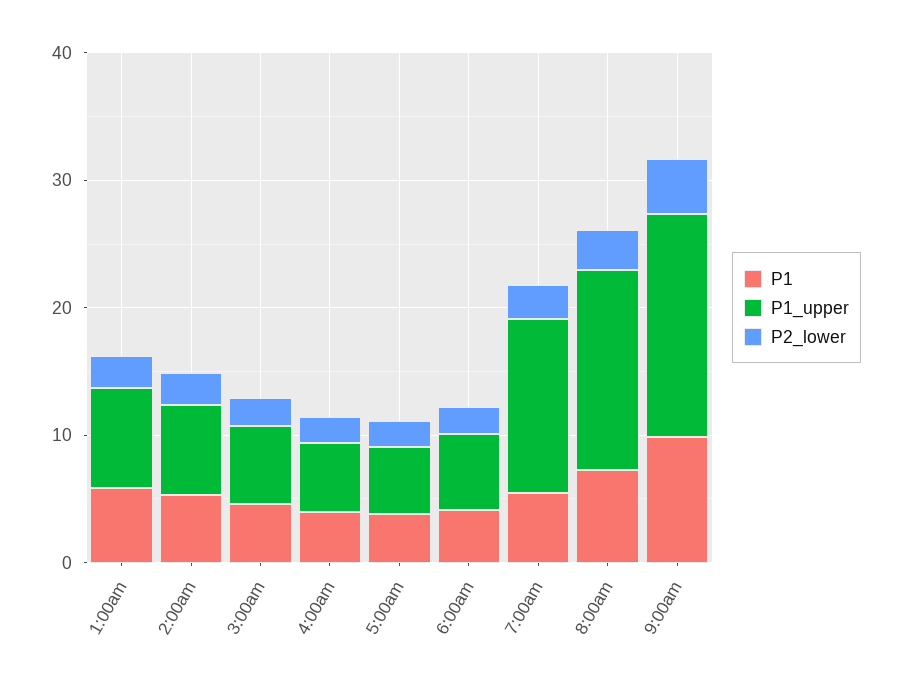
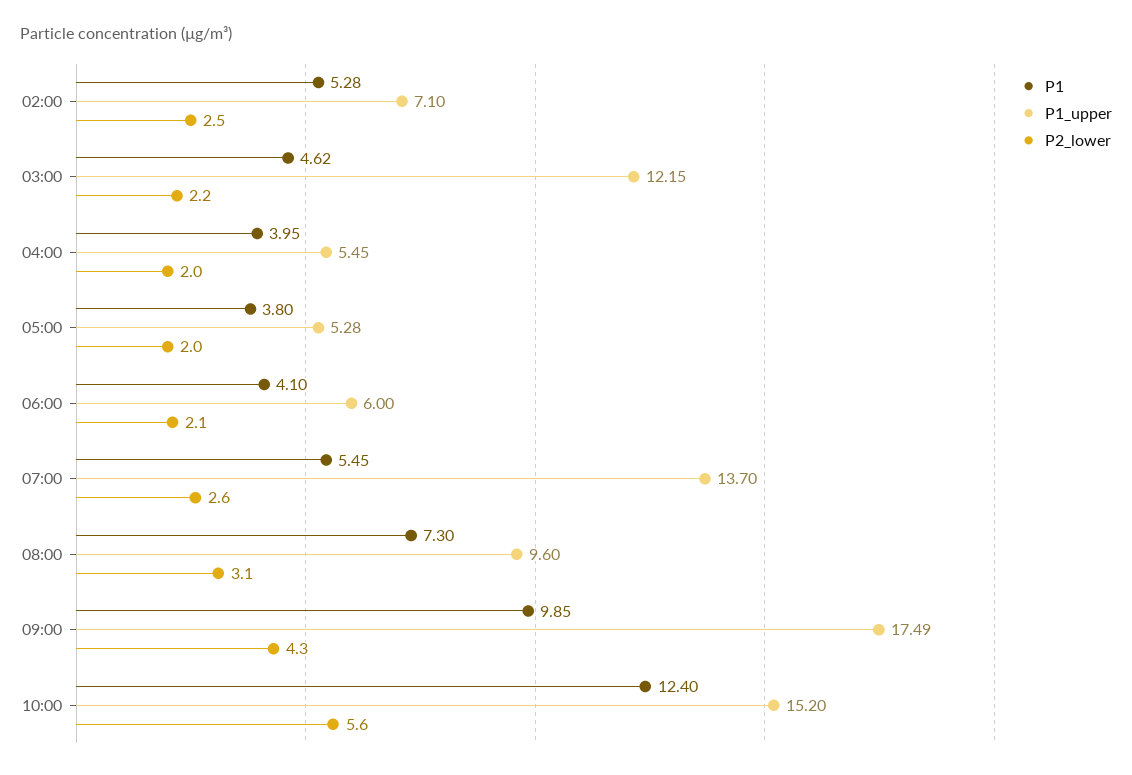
P1, 1:00am: 6 -> none
P1_upper, 1:00am: 8 -> none
P2_lower, 1:00am: 2 -> none
P1_upper, 3:00am: 6 -> 12.15
P1_upper, 8:00am: 16 -> 9.6
P1, 10:00: none -> 12.4
P1_upper, 10:00: none -> 15.2
P2_lower, 10:00: none -> 5.6

